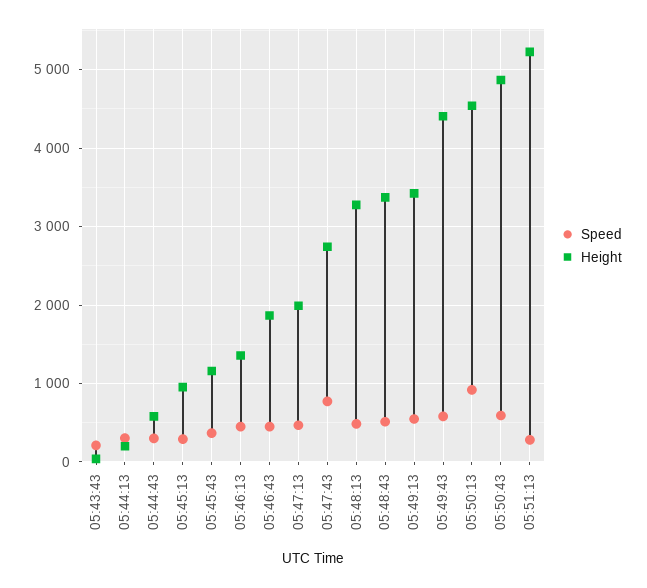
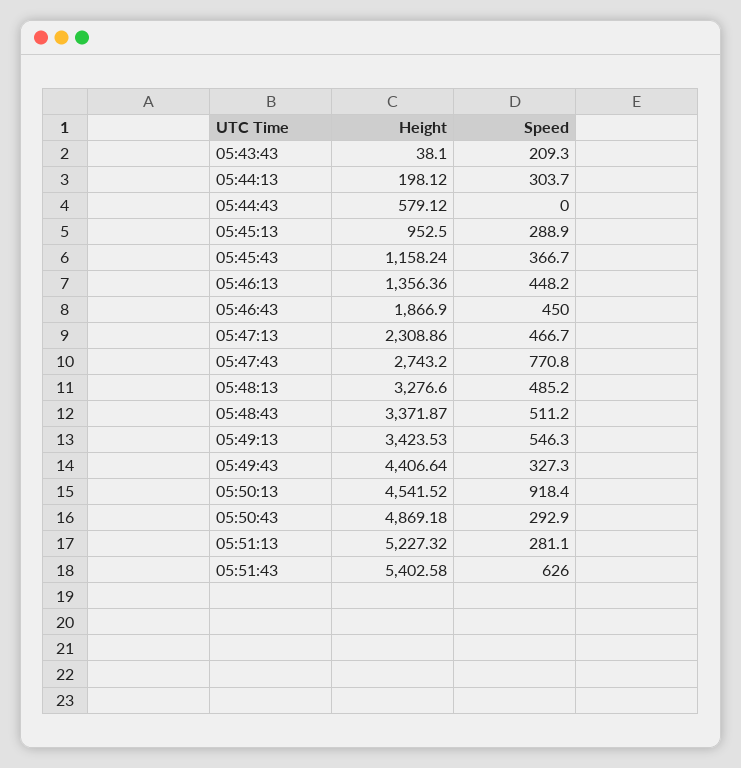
Speed, 05:44:43: 300 -> 0
Height, 05:47:13: 2000 -> 2308.86
Speed, 05:49:43: 600 -> 327.3
Speed, 05:50:43: 600 -> 292.9
Height, 05:51:43: none -> 5402.58
Speed, 05:51:43: none -> 626

